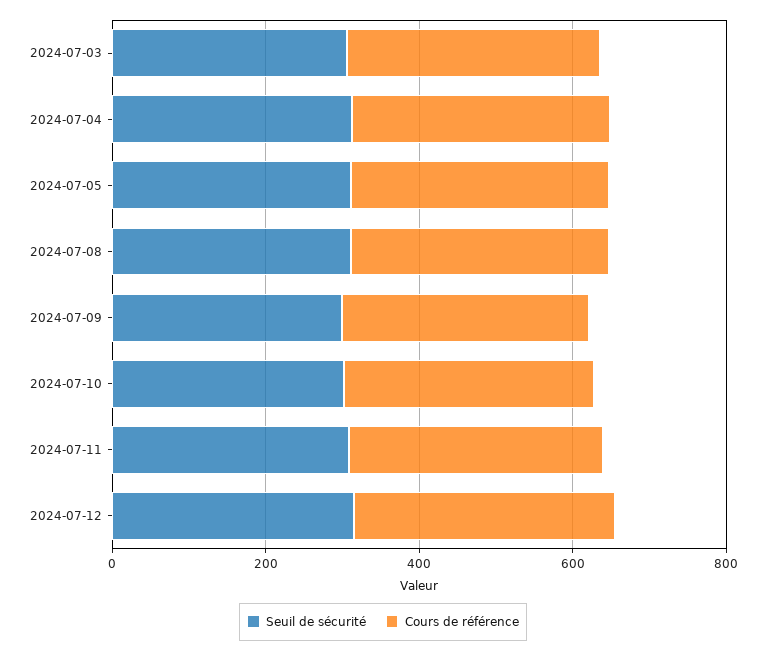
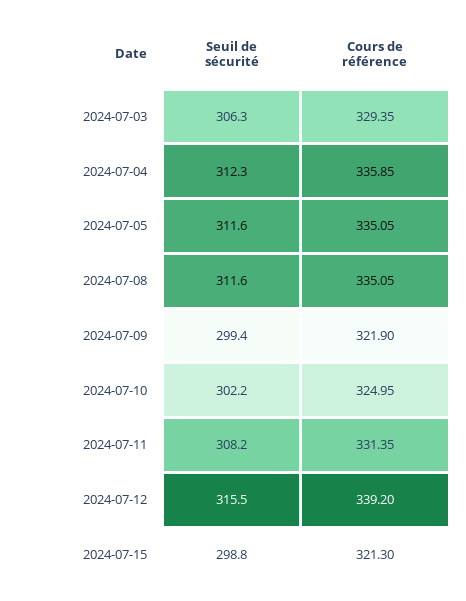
Seuil de sécurité, 2024-07-15: none -> 298.8
Cours de référence, 2024-07-15: none -> 321.3

